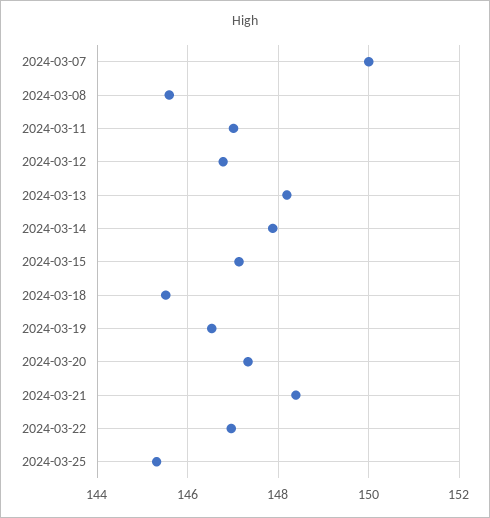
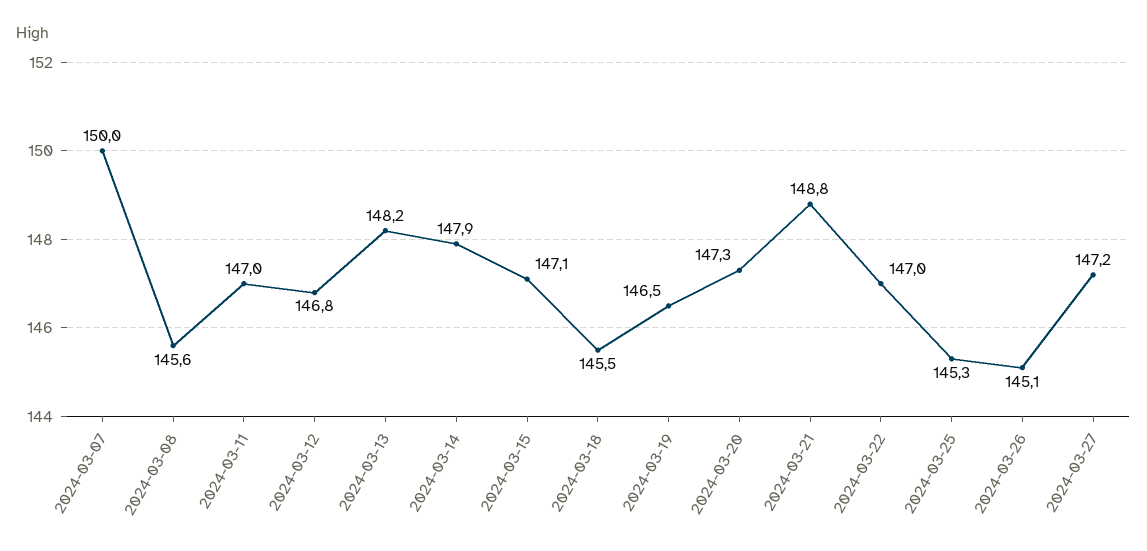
2024-03-21: 148.4 -> 148.8
2024-03-26: none -> 145.1
2024-03-27: none -> 147.2

